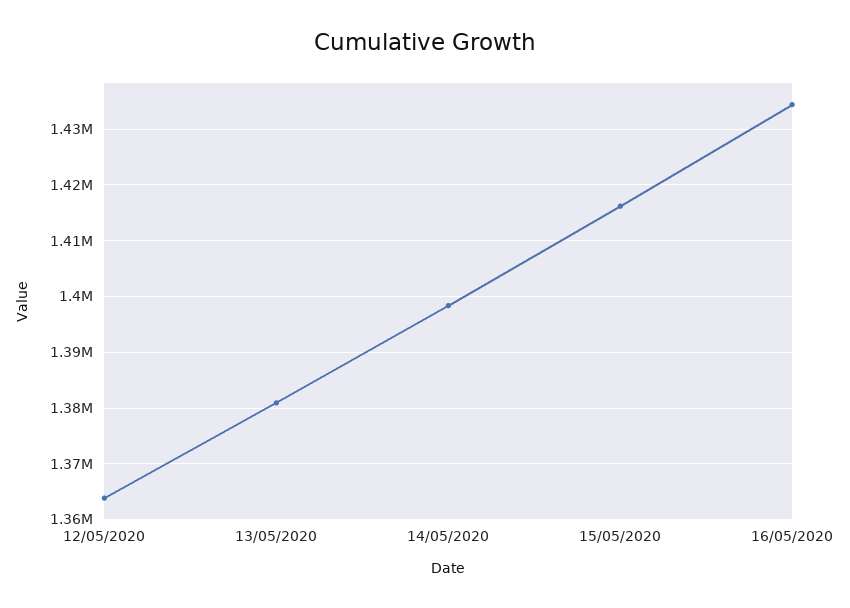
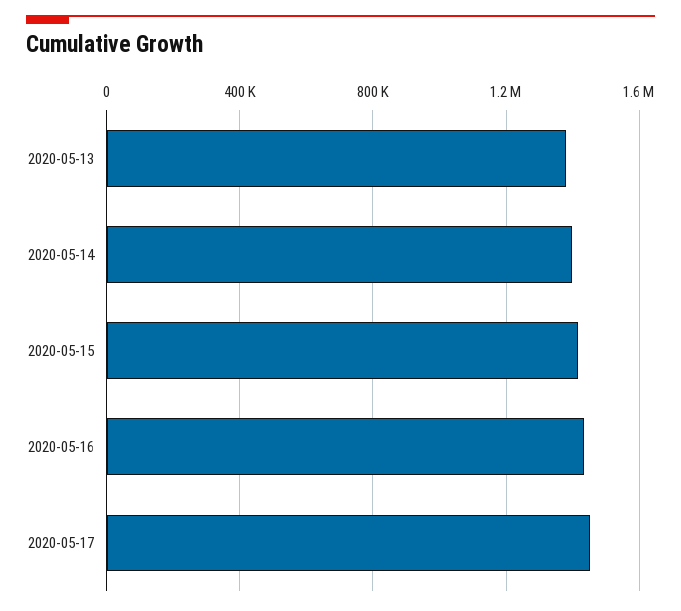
12/05/2020: 1364000 -> none
2020-05-17: none -> 1450000

